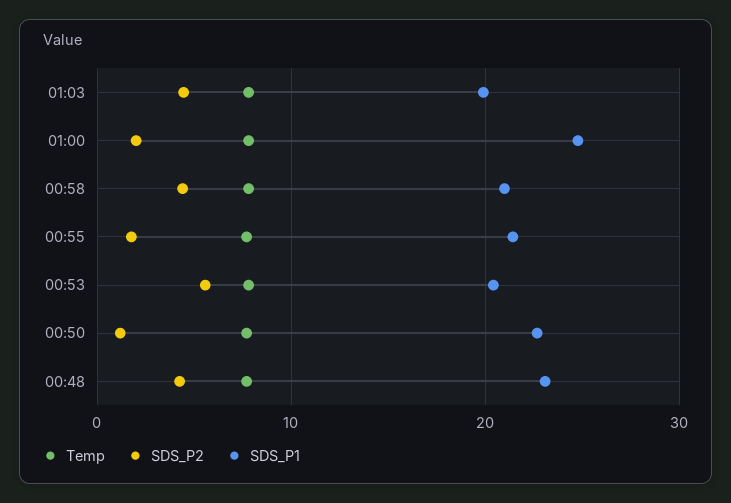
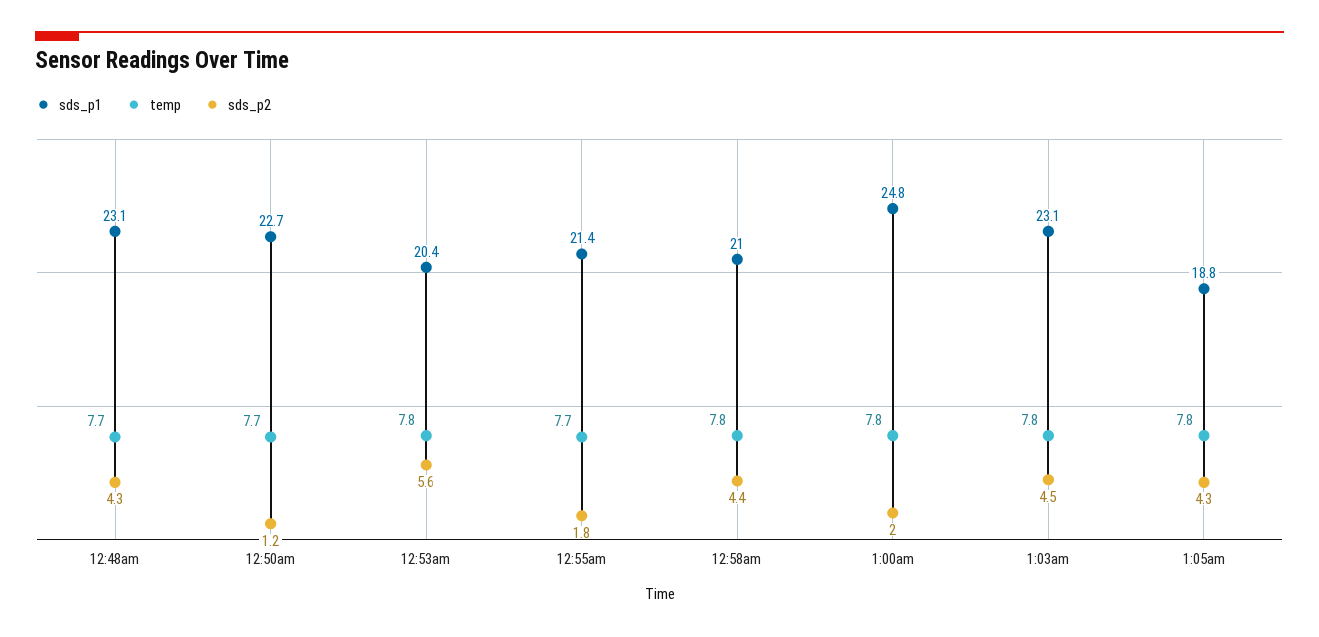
SDS_P1, 01:03: 20 -> 23.1
SDS_P1, 1:05am: none -> 18.8
Temp, 1:05am: none -> 7.8
SDS_P2, 1:05am: none -> 4.3

